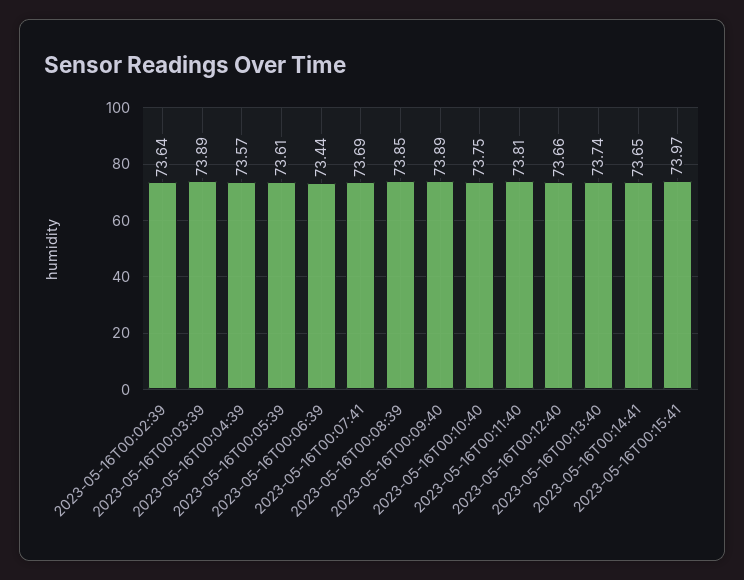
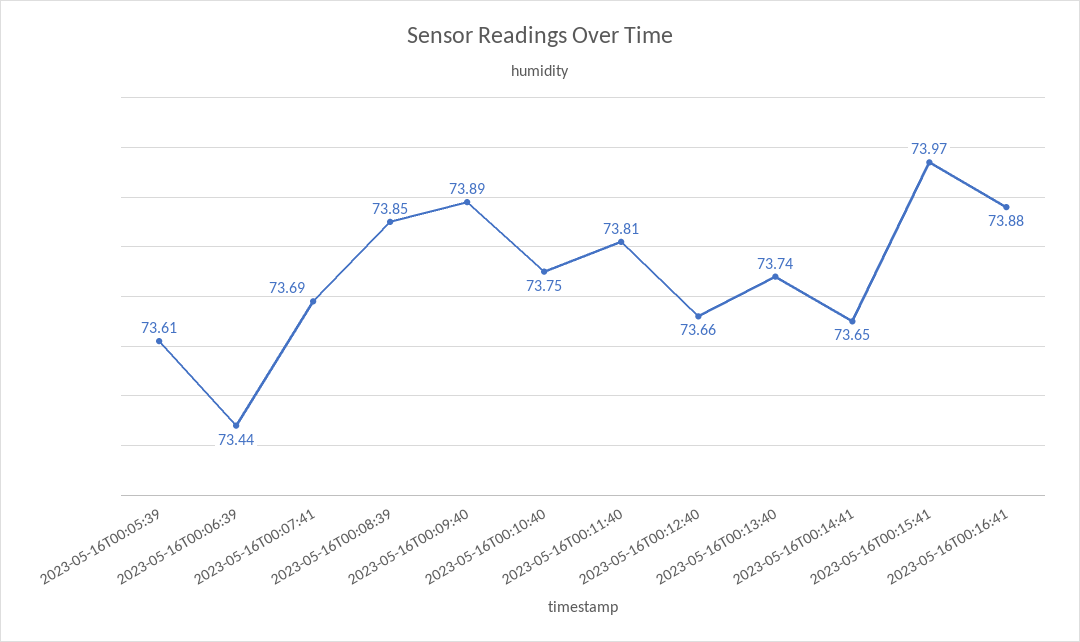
2023-05-16T00:02:39: 73.64 -> none
2023-05-16T00:03:39: 73.89 -> none
2023-05-16T00:04:39: 73.57 -> none
2023-05-16T00:16:41: none -> 73.88

